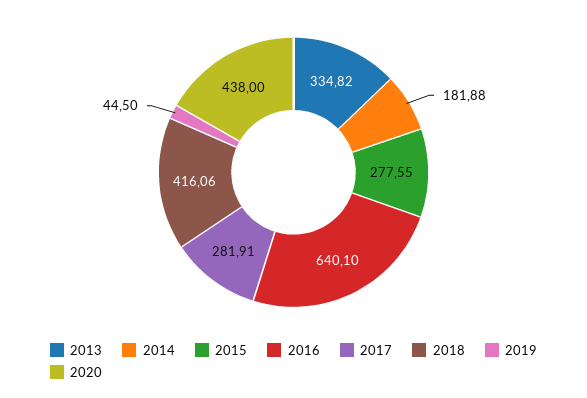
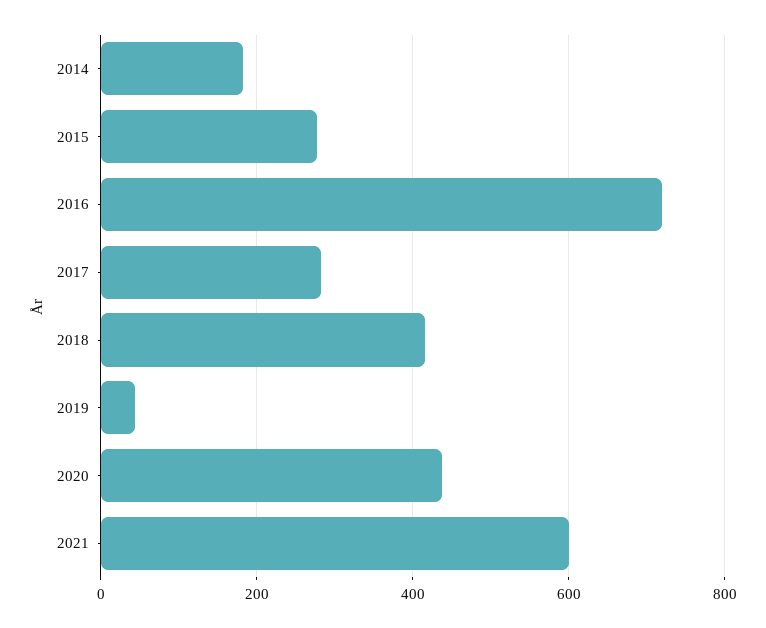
2013: 334.82 -> none
2016: 640.1 -> 720
2021: none -> 600

